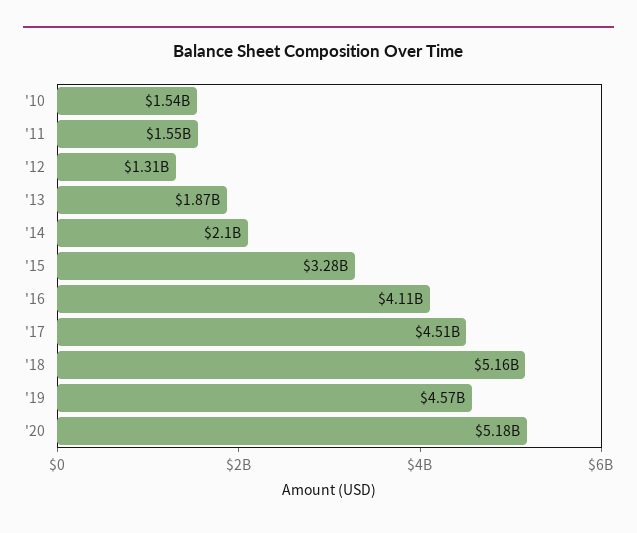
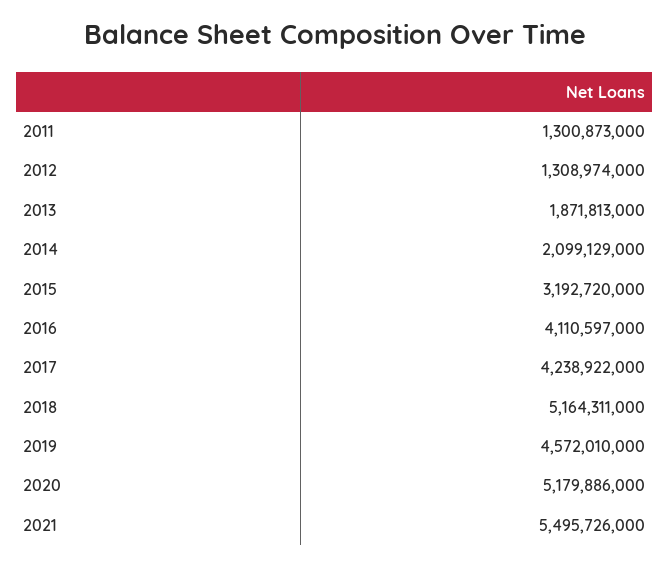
'10: 1540000000 -> none
'11: 1550000000 -> 1300873000
'15: 3280000000 -> 3192720000
'17: 4510000000 -> 4238922000
2021: none -> 5495726000

